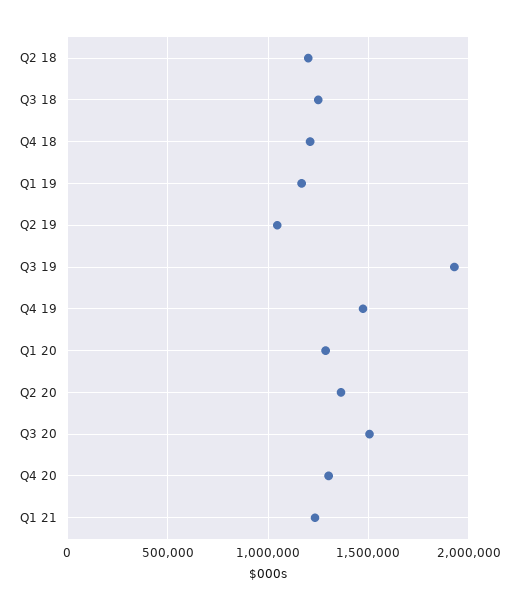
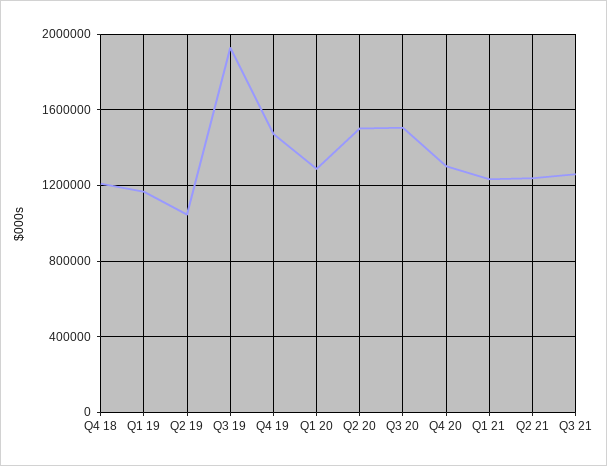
Q2 18: 1200000 -> none
Q3 18: 1250000 -> none
Q2 20: 1350000 -> 1500000
Q2 21: none -> 1250000
Q3 21: none -> 1250000

